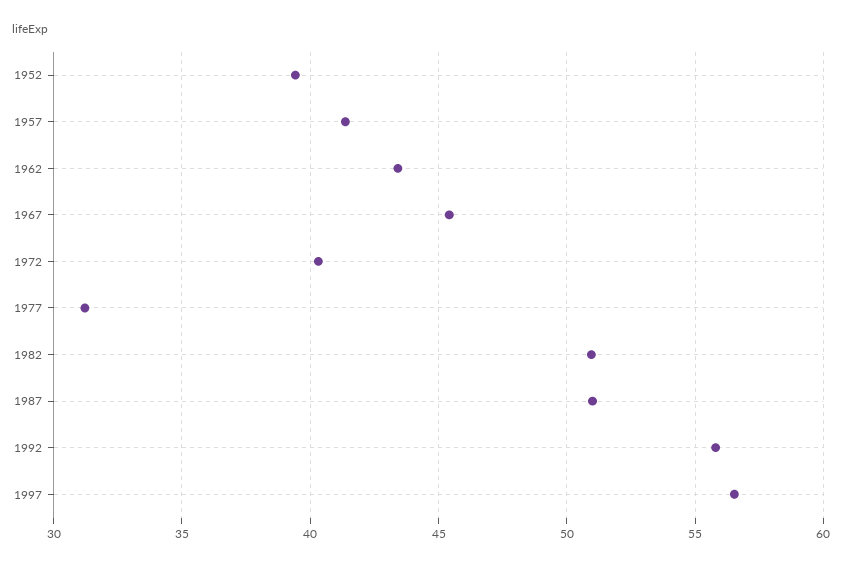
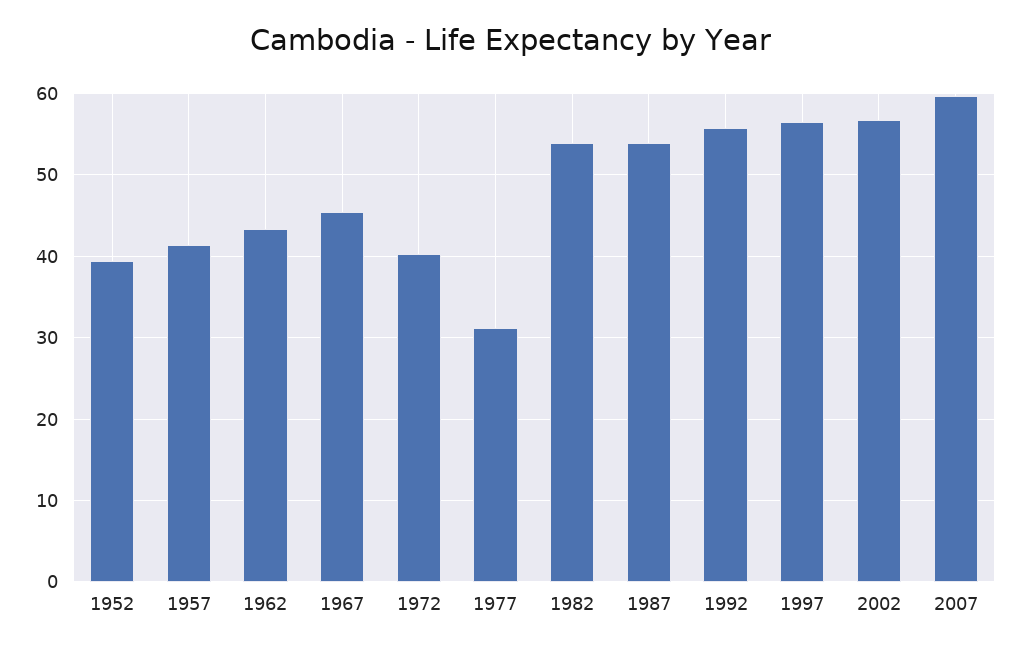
1982: 51 -> 54
1987: 51 -> 54
2002: none -> 57
2007: none -> 60

